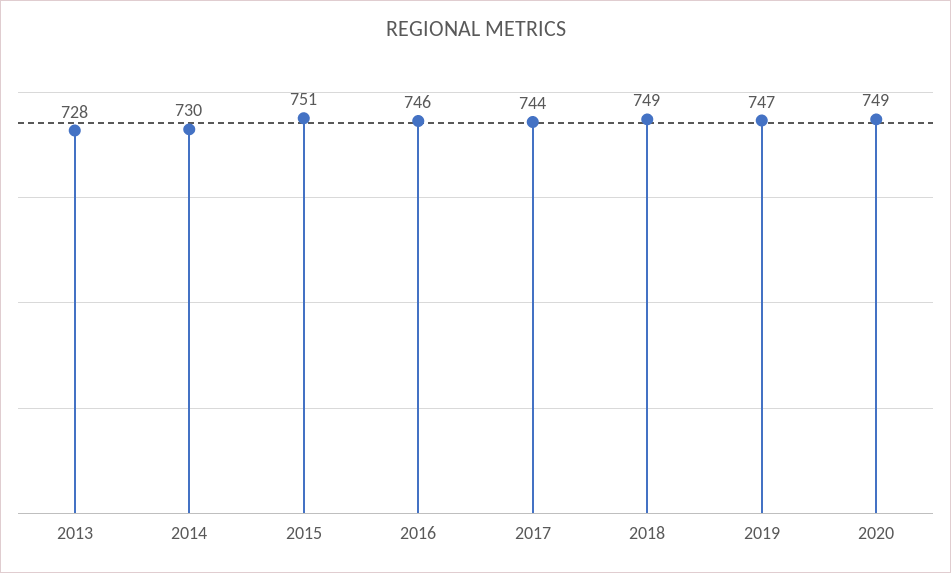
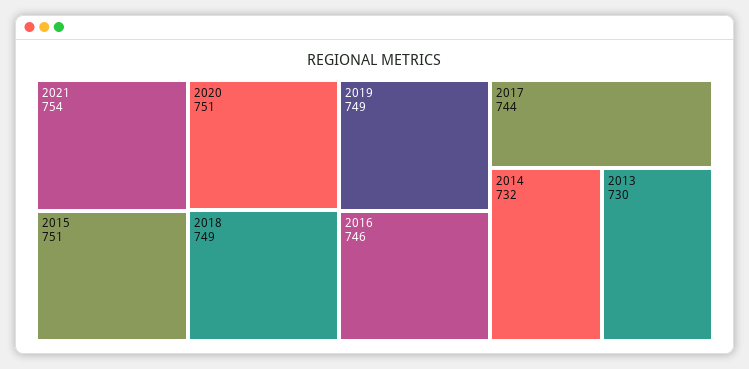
2013: 728 -> 730
2014: 730 -> 732
2019: 747 -> 749
2020: 749 -> 751
2021: none -> 754

